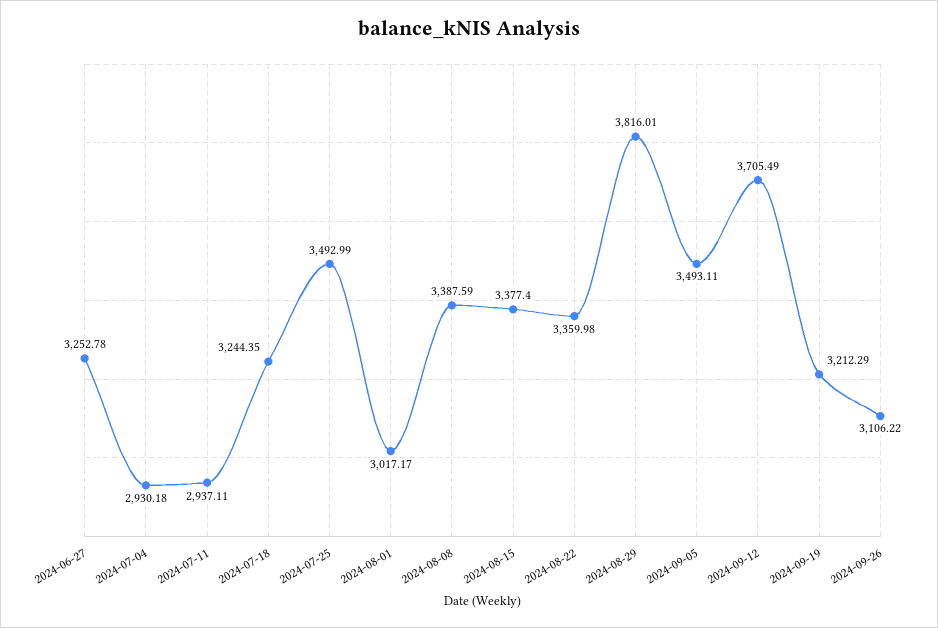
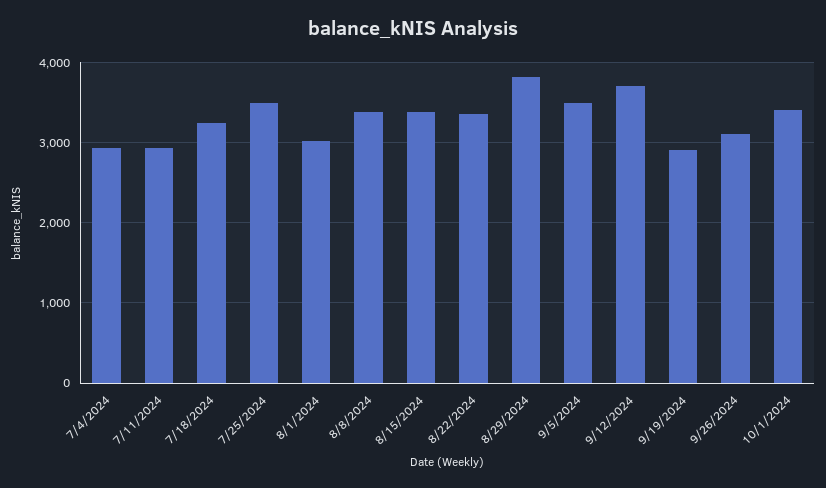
2024-06-27: 3252.78 -> none
2024-09-19: 3212.29 -> 2900
10/1/2024: none -> 3400

